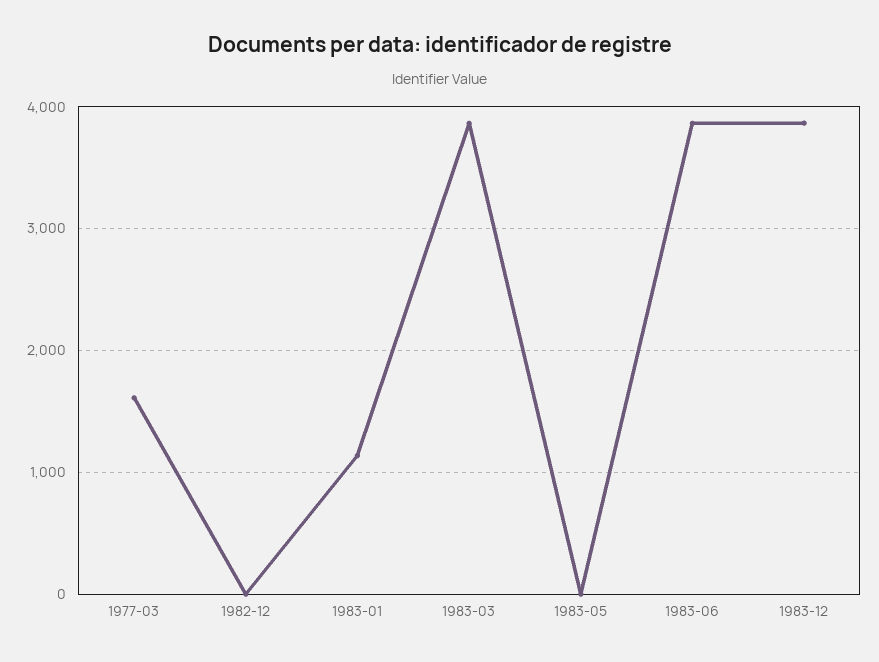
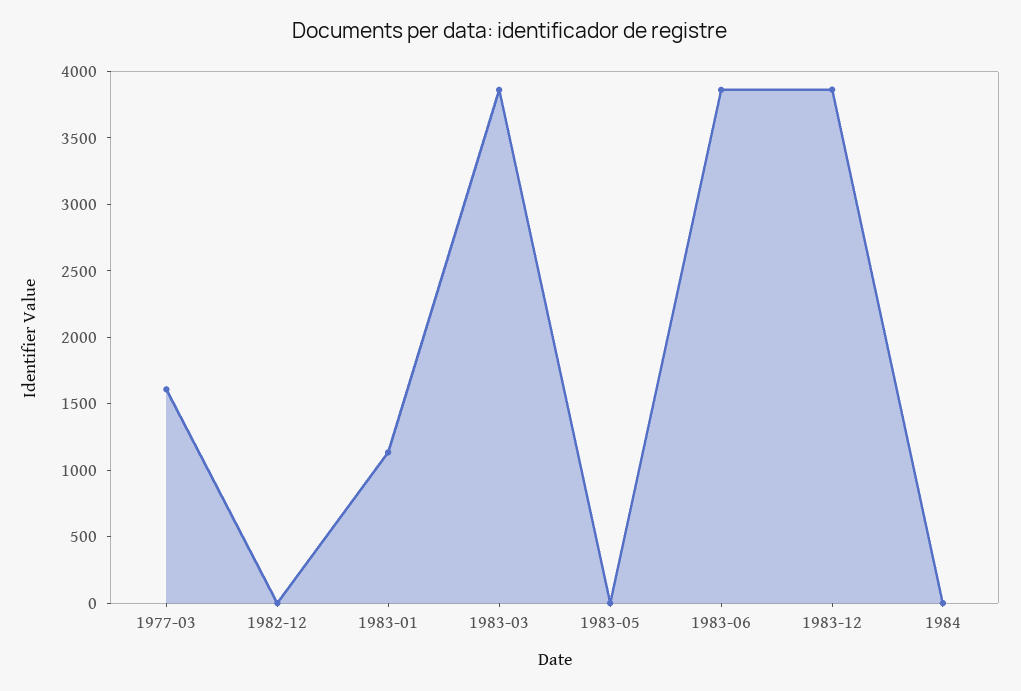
1984: none -> 0

